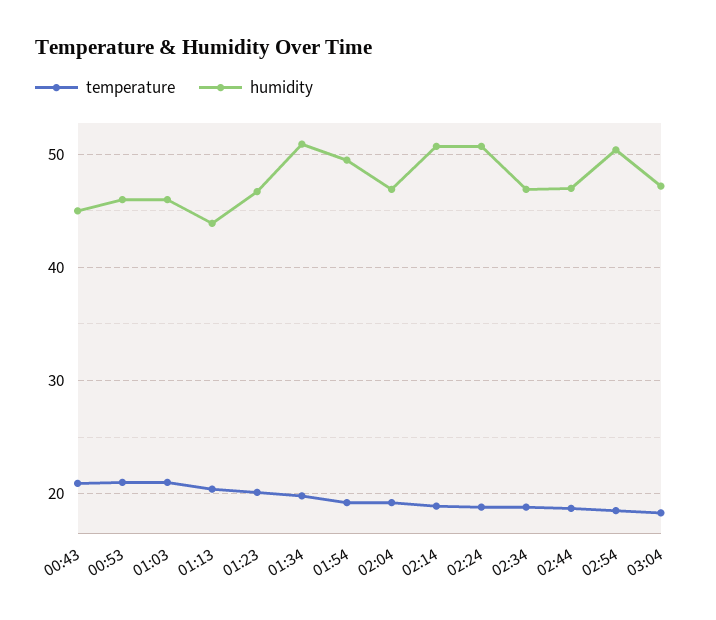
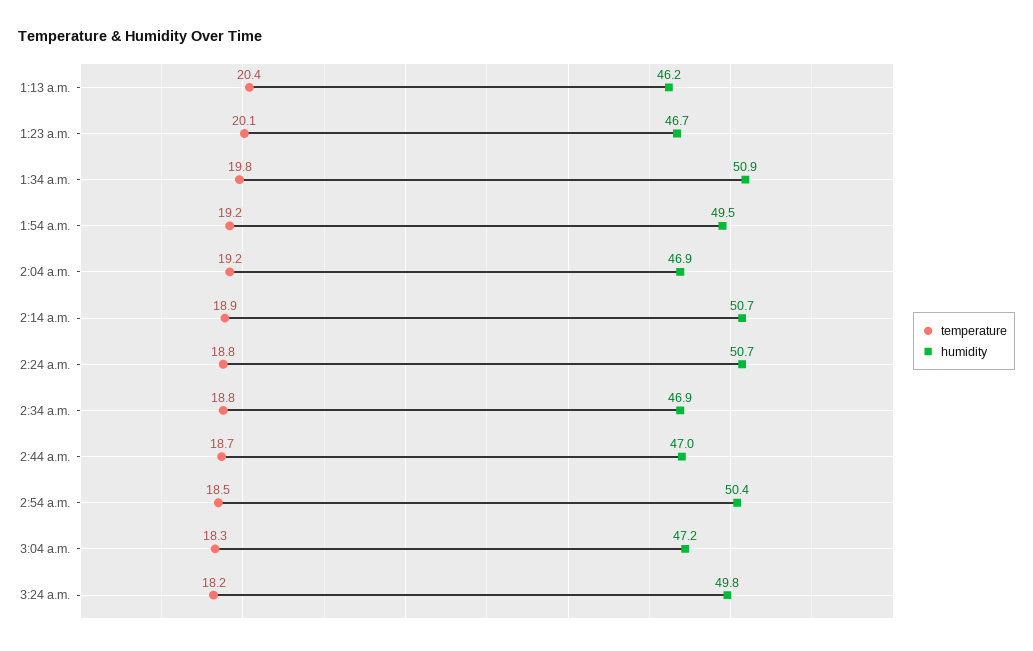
temperature, 00:43: 21 -> none
humidity, 00:43: 45 -> none
temperature, 00:53: 21 -> none
humidity, 00:53: 46 -> none
temperature, 01:03: 21 -> none
humidity, 01:03: 46 -> none
humidity, 01:13: 44 -> 46.2
temperature, 3:24 a.m.: none -> 18.2
humidity, 3:24 a.m.: none -> 49.8

